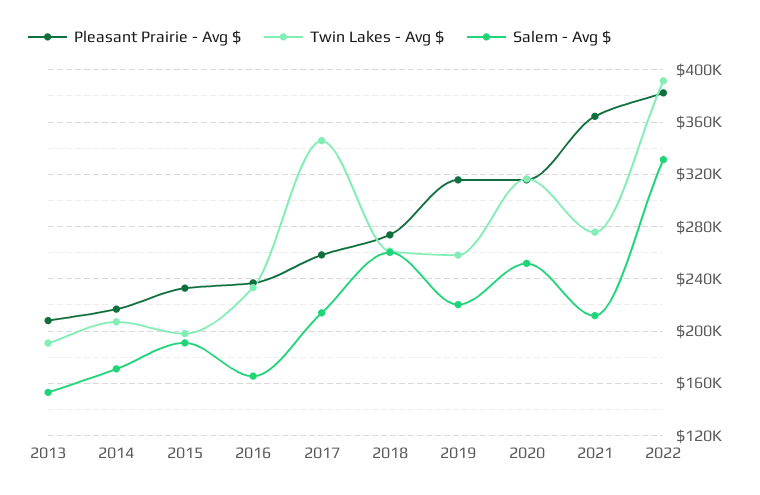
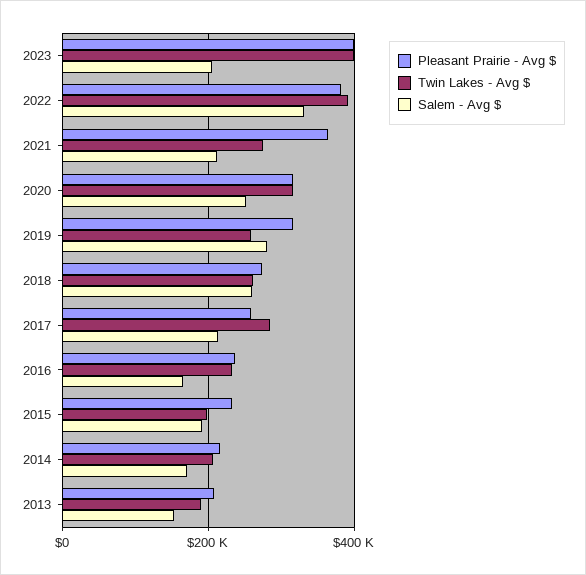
Twin Lakes - Avg $, 2017: 345000 -> 280000
Salem - Avg $, 2019: 220000 -> 280000
Pleasant Prairie - Avg $, 2023: none -> 400000
Twin Lakes - Avg $, 2023: none -> 400000
Salem - Avg $, 2023: none -> 200000

